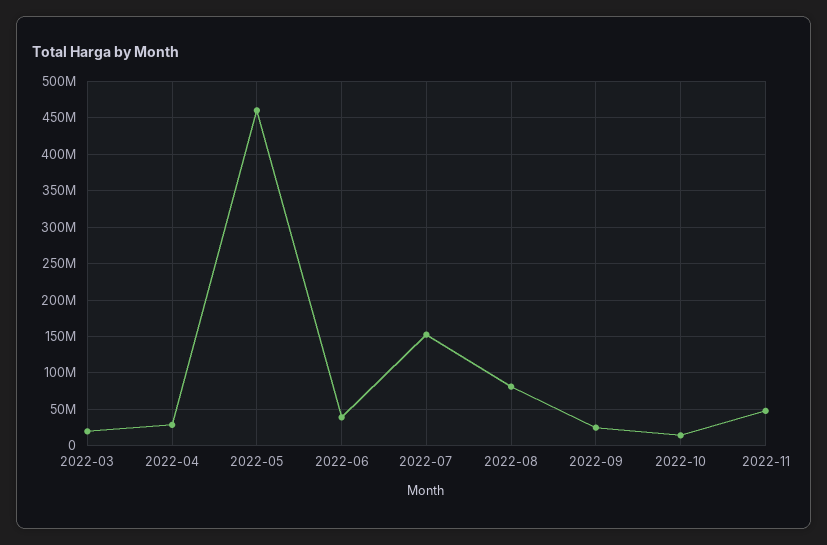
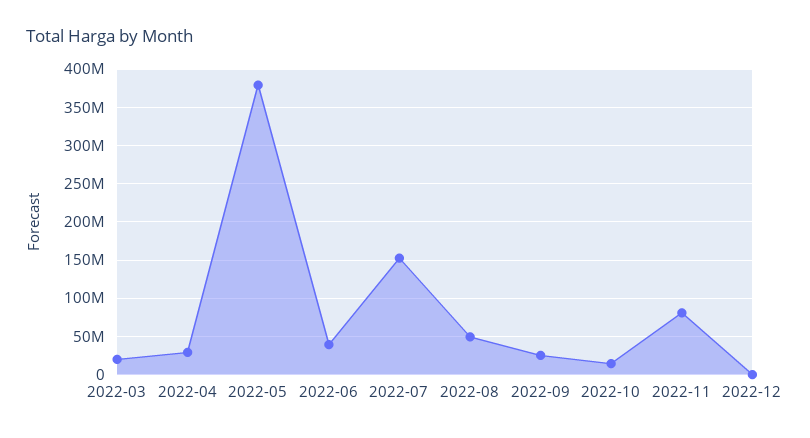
2022-05: 460000000 -> 380000000
2022-08: 80000000 -> 50000000
2022-11: 50000000 -> 80000000
2022-12: none -> 0

